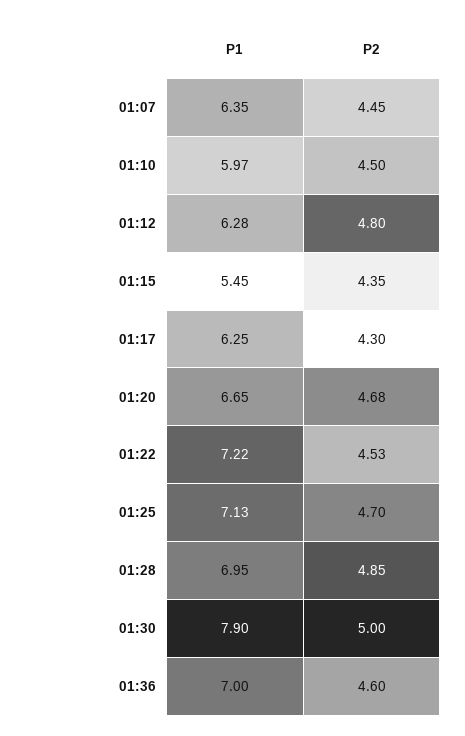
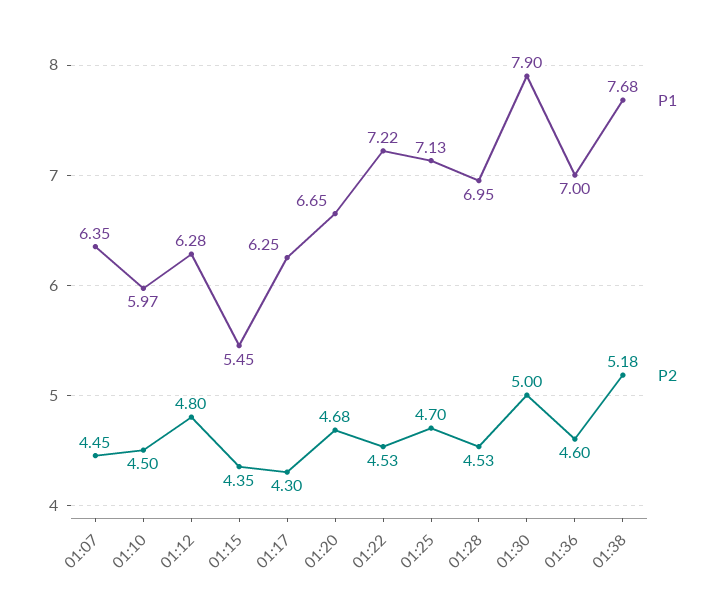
P2, 01:28: 4.85 -> 4.53
P1, 01:38: none -> 7.68
P2, 01:38: none -> 5.18

